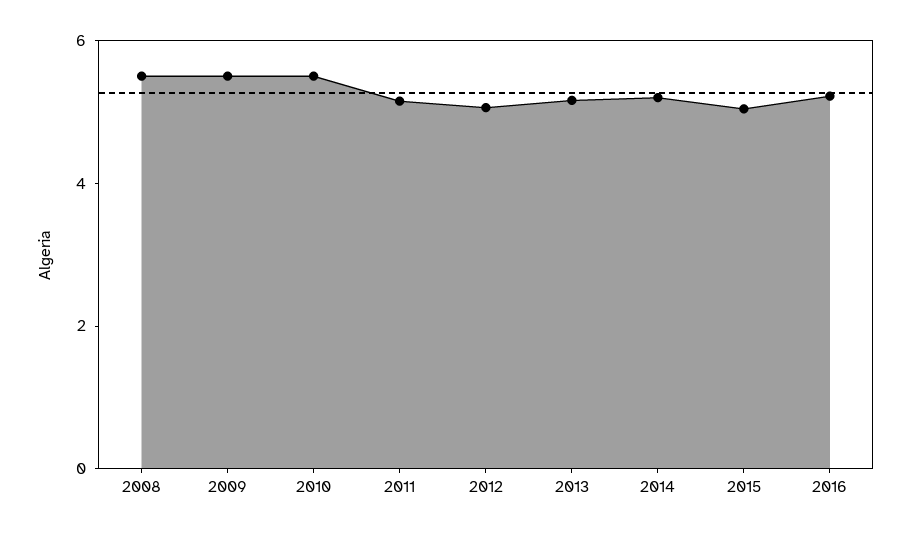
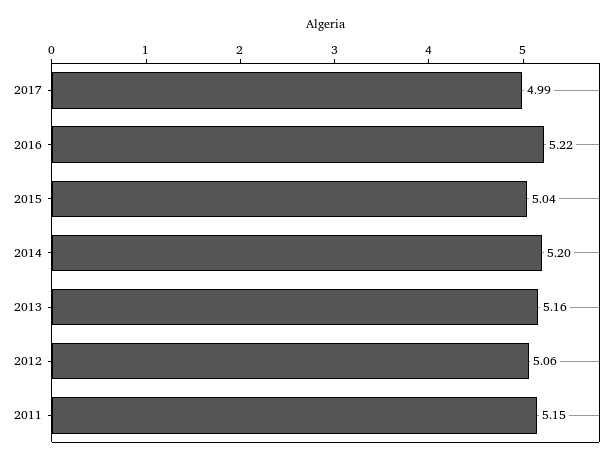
2008: 5.5 -> none
2009: 5.5 -> none
2010: 5.5 -> none
2017: none -> 4.99

